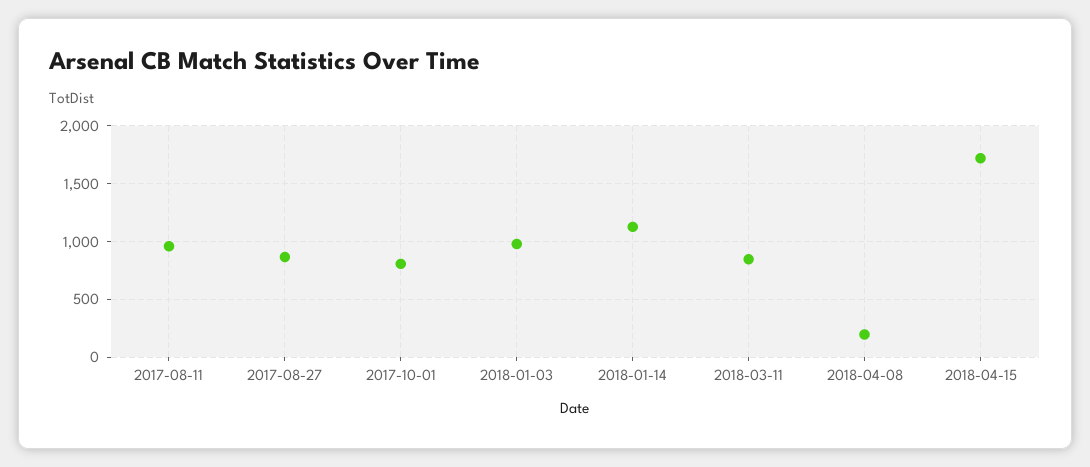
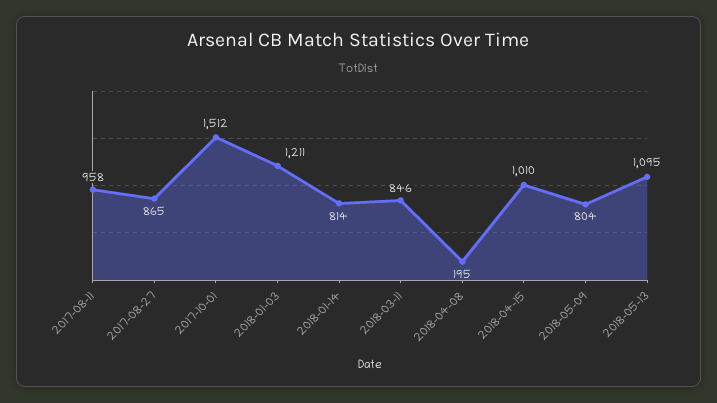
2017-10-01: 800 -> 1512
2018-01-03: 1000 -> 1211
2018-01-14: 1100 -> 814
2018-04-15: 1700 -> 1010
2018-05-09: none -> 804
2018-05-13: none -> 1095

